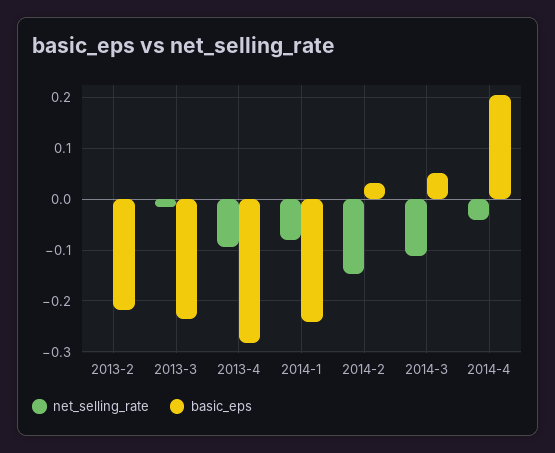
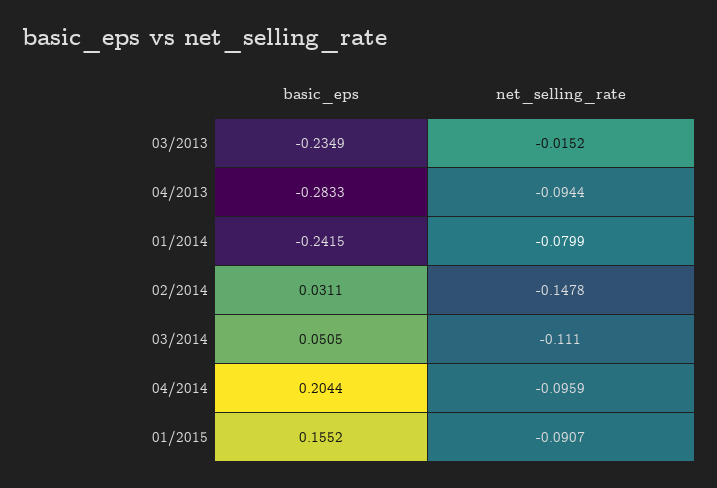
net_selling_rate, 2013-2: 0 -> none
basic_eps, 2013-2: -0.22 -> none
net_selling_rate, 2014-4: -0.04 -> -0.0959
basic_eps, 01/2015: none -> 0.1552
net_selling_rate, 01/2015: none -> -0.0907

